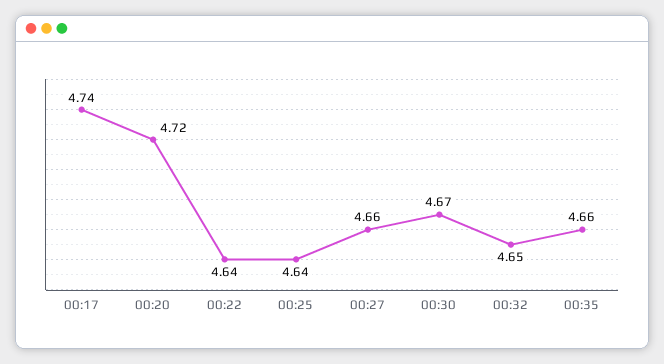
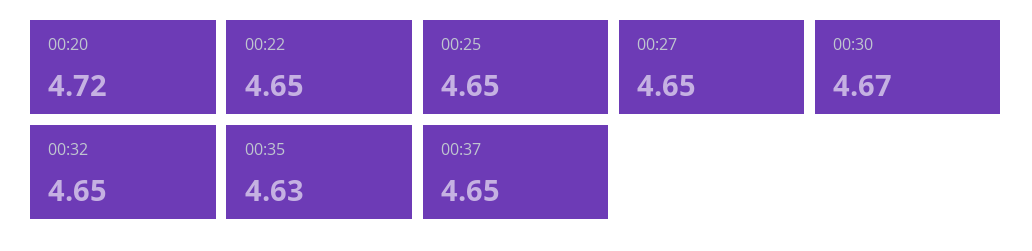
00:17: 4.74 -> none
00:22: 4.64 -> 4.65
00:25: 4.64 -> 4.65
00:27: 4.66 -> 4.65
00:35: 4.66 -> 4.63
00:37: none -> 4.65

